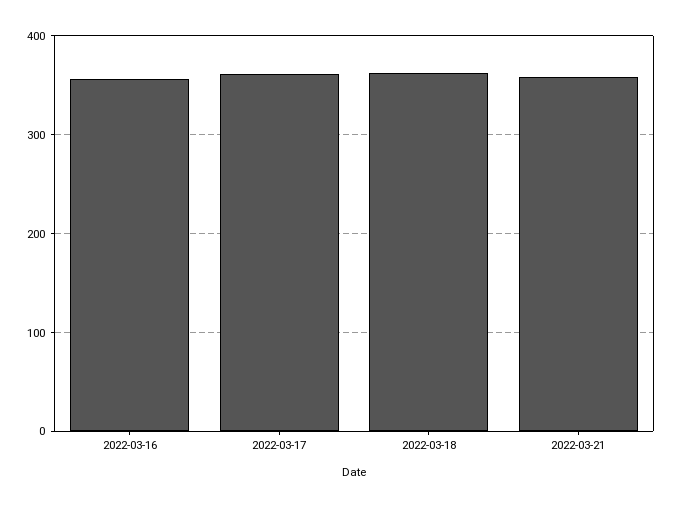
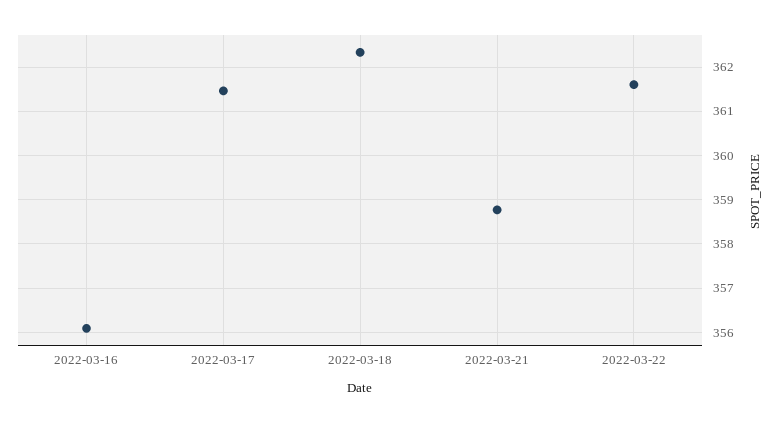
2022-03-22: none -> 361.6

